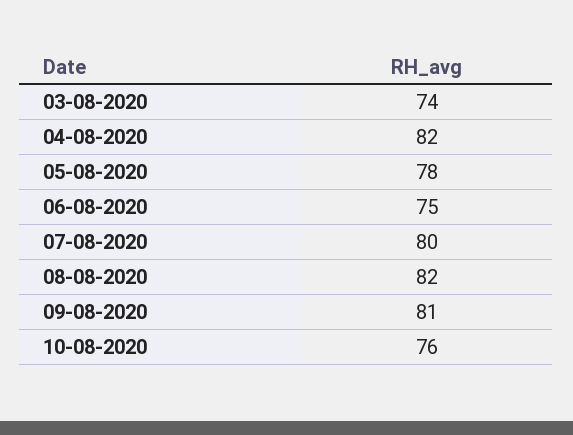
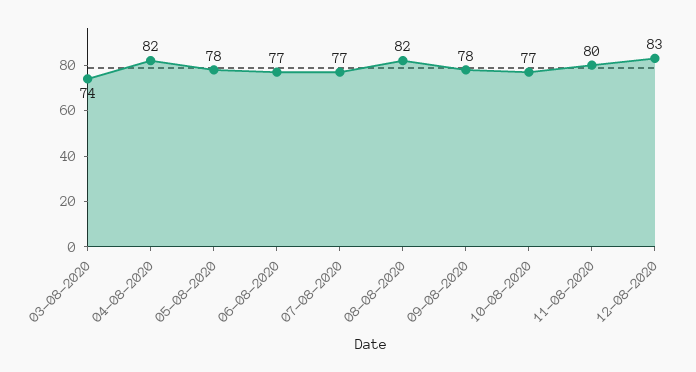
06-08-2020: 75 -> 77
07-08-2020: 80 -> 77
09-08-2020: 81 -> 78
10-08-2020: 76 -> 77
11-08-2020: none -> 80
12-08-2020: none -> 83

